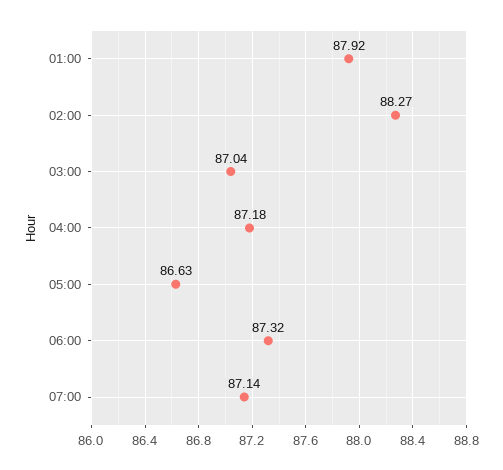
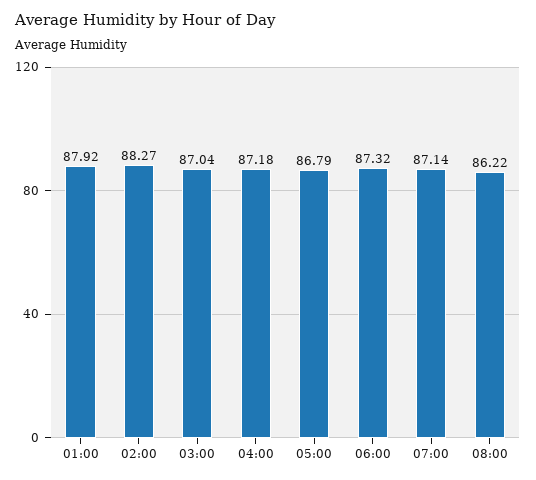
05:00: 86.63 -> 86.79
08:00: none -> 86.22

